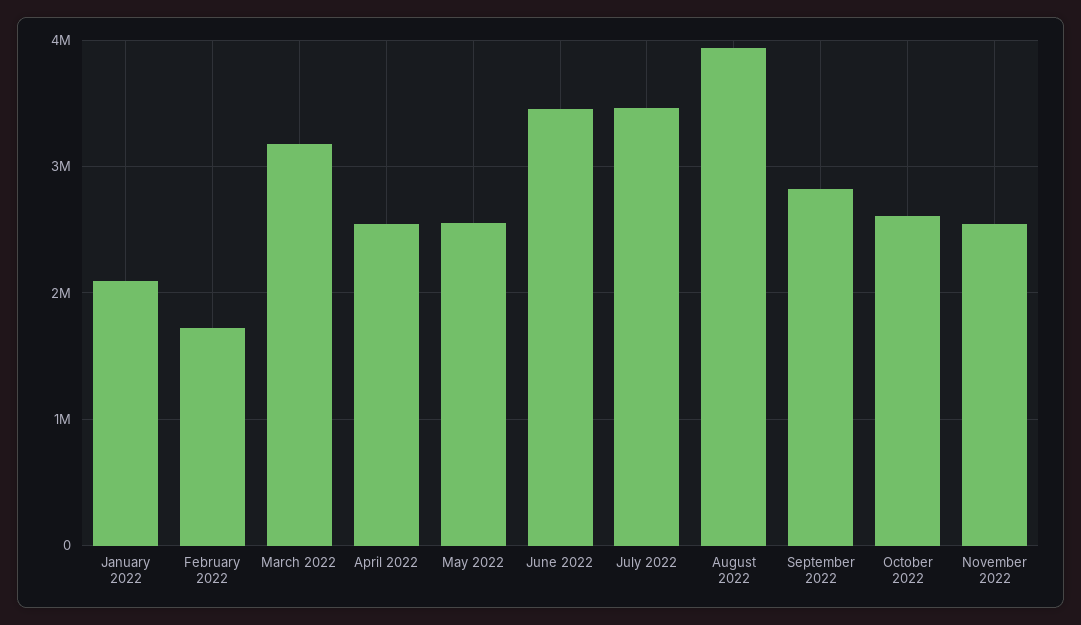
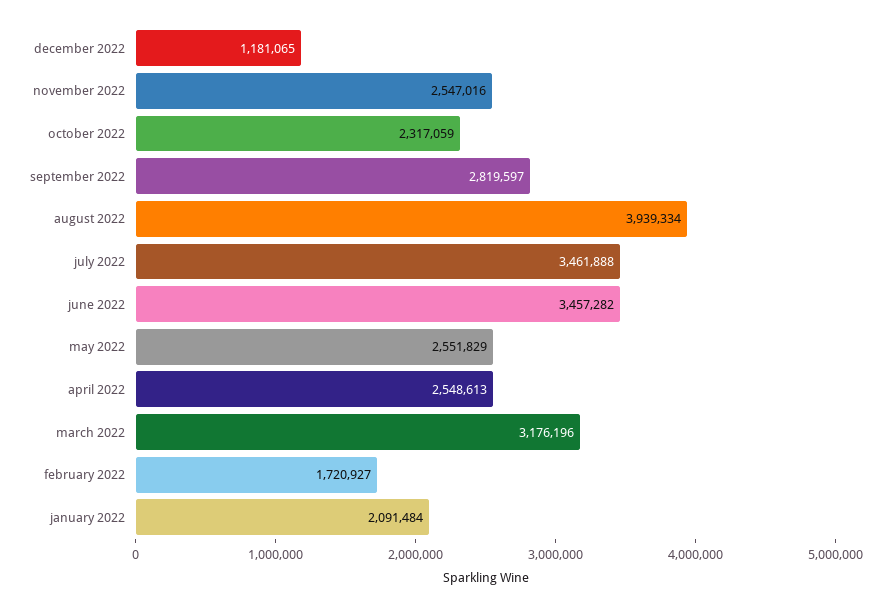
October 2022: 2600000 -> 2317059
december 2022: none -> 1181065

